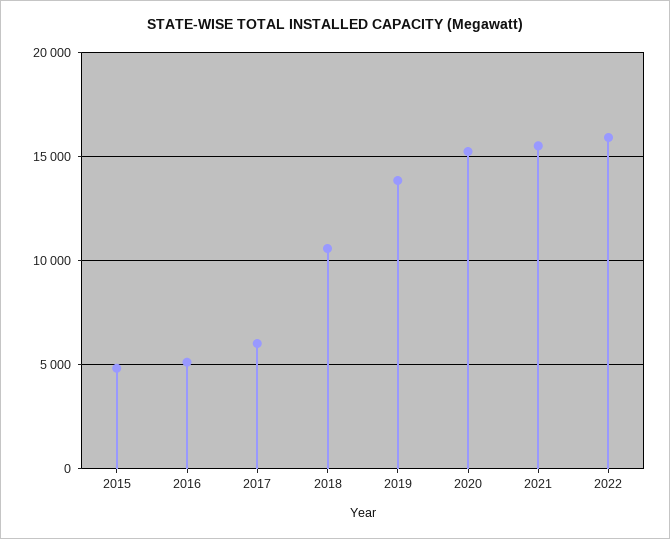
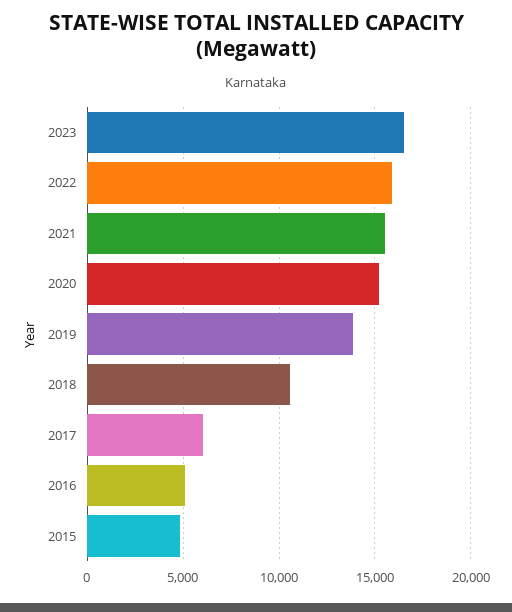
2023: none -> 16500

